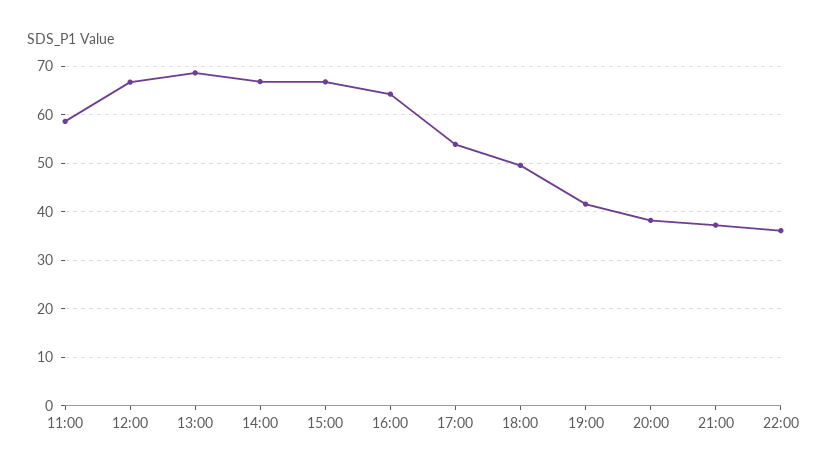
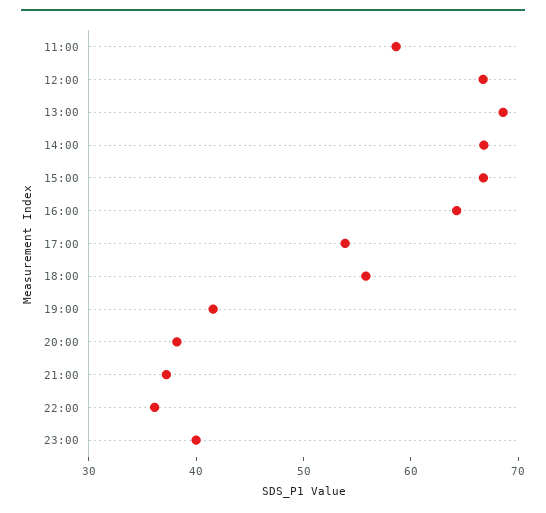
18:00: 50 -> 56
23:00: none -> 40

